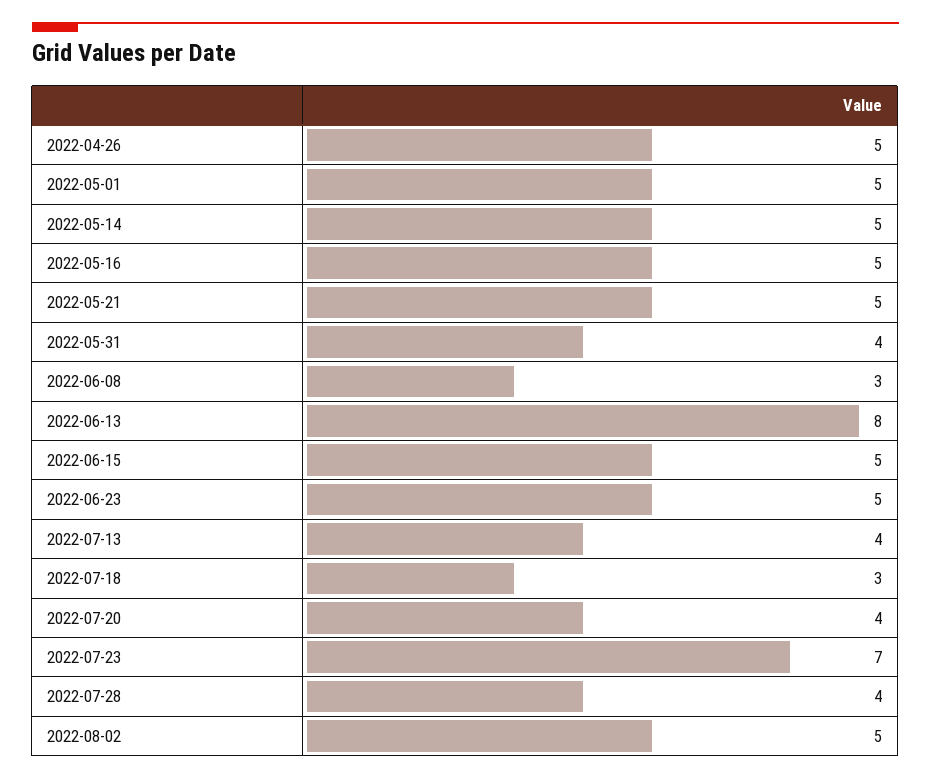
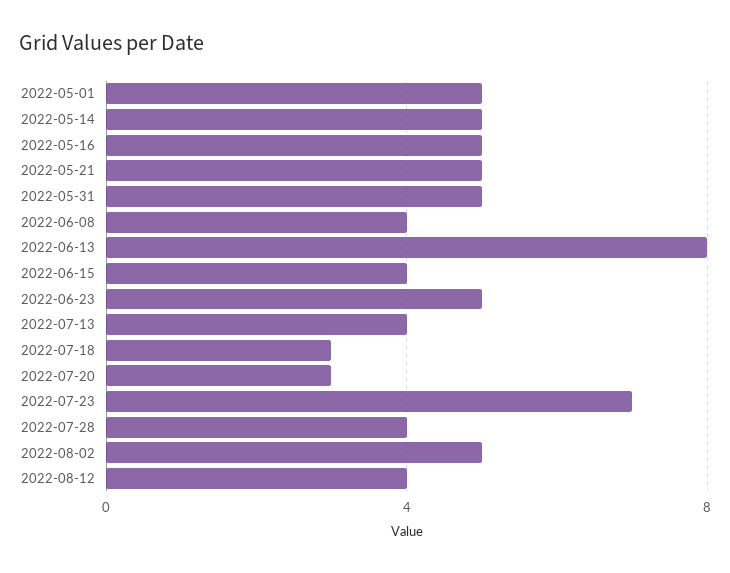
2022-04-26: 5 -> none
2022-05-31: 4 -> 5
2022-06-08: 3 -> 4
2022-06-15: 5 -> 4
2022-07-20: 4 -> 3
2022-08-12: none -> 4

